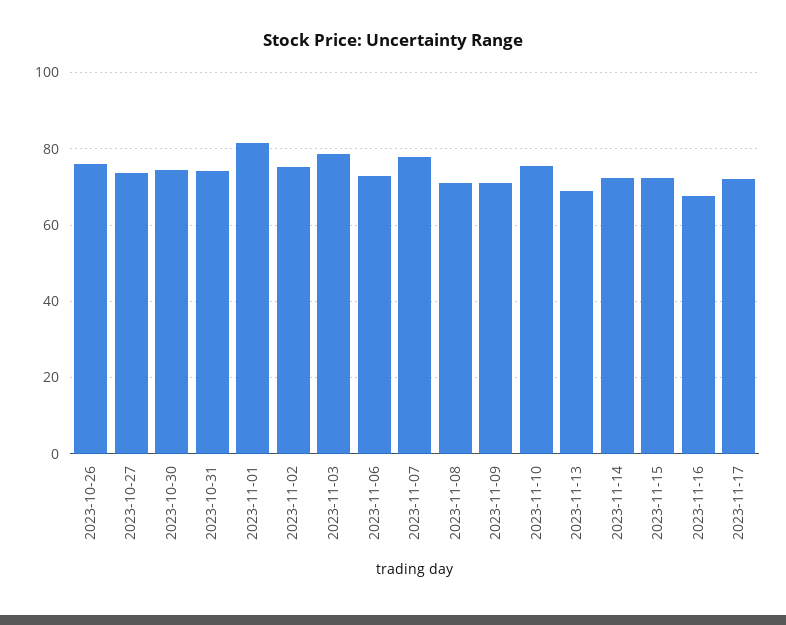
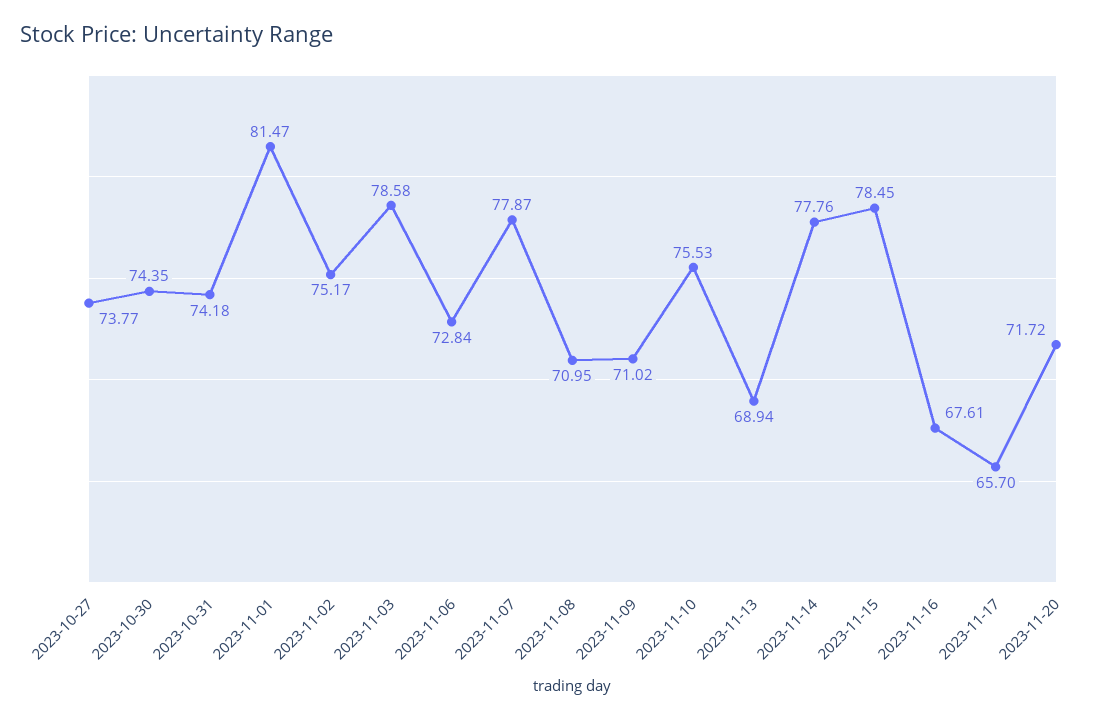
2023-10-26: 76 -> none
2023-11-14: 72 -> 77.76
2023-11-15: 72 -> 78.45
2023-11-17: 72 -> 65.7
2023-11-20: none -> 71.72

